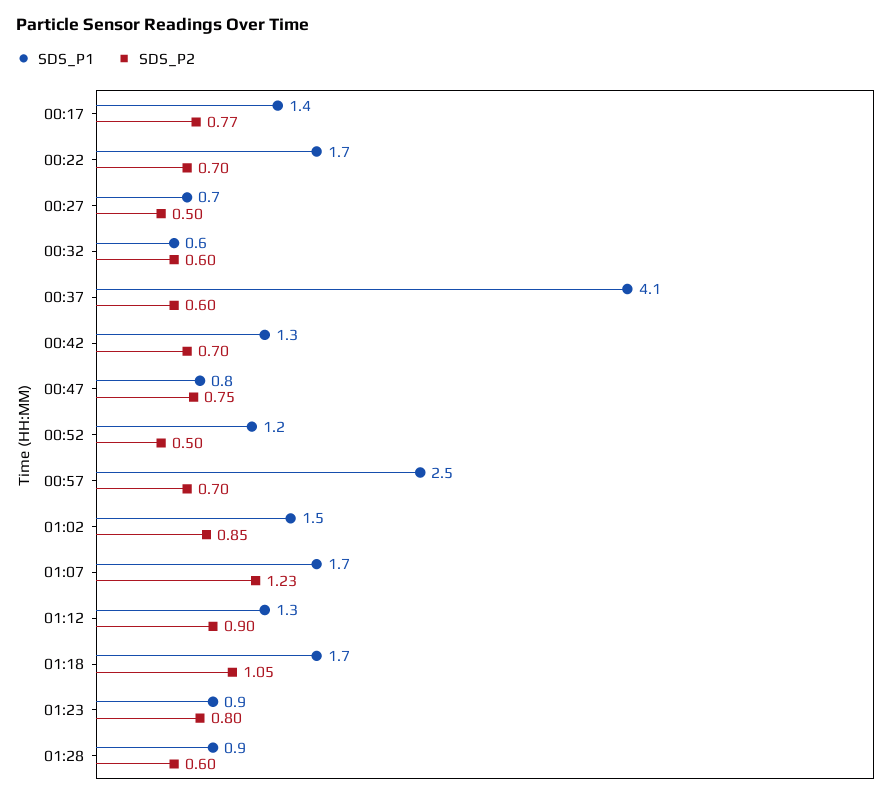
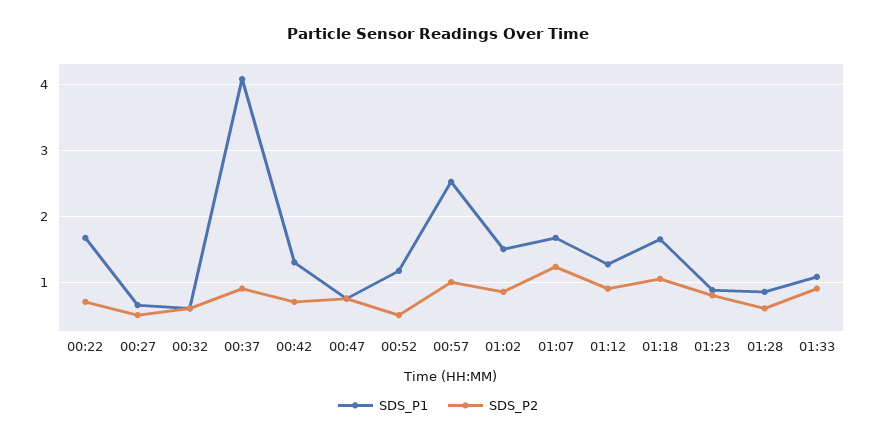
SDS_P1, 00:17: 1.4 -> none
SDS_P2, 00:17: 0.77 -> none
SDS_P2, 00:37: 0.6 -> 0.9
SDS_P2, 00:57: 0.7 -> 1
SDS_P1, 01:33: none -> 1.1
SDS_P2, 01:33: none -> 0.9

